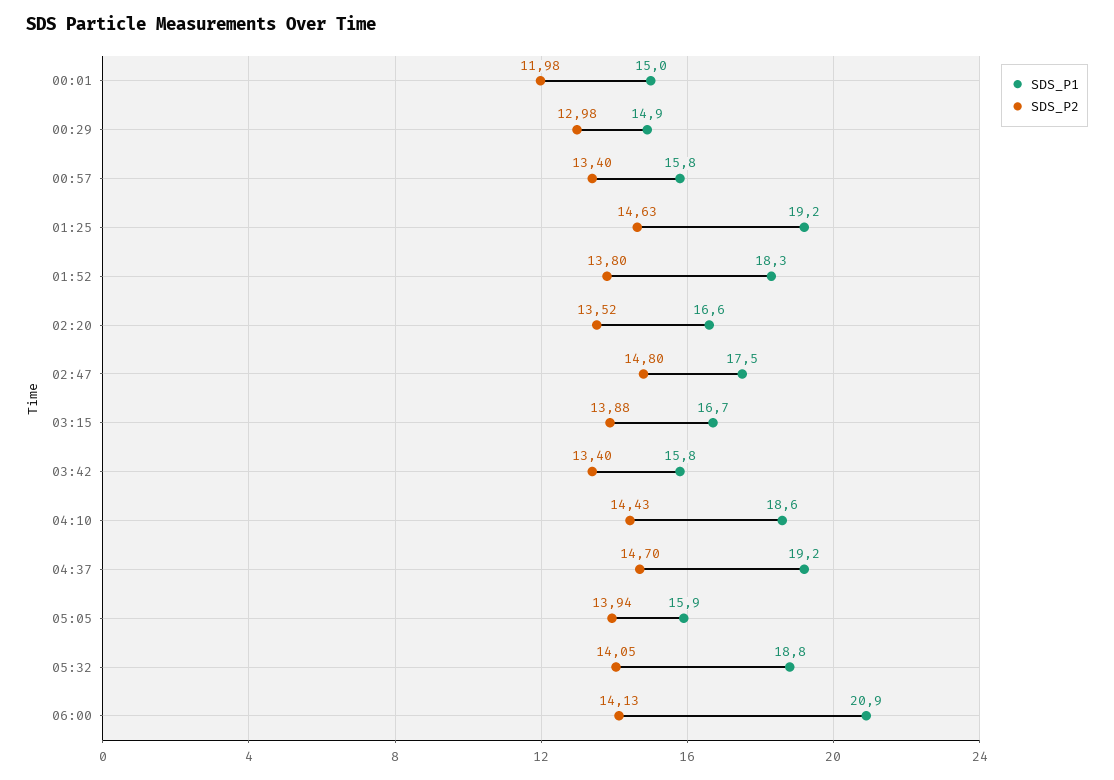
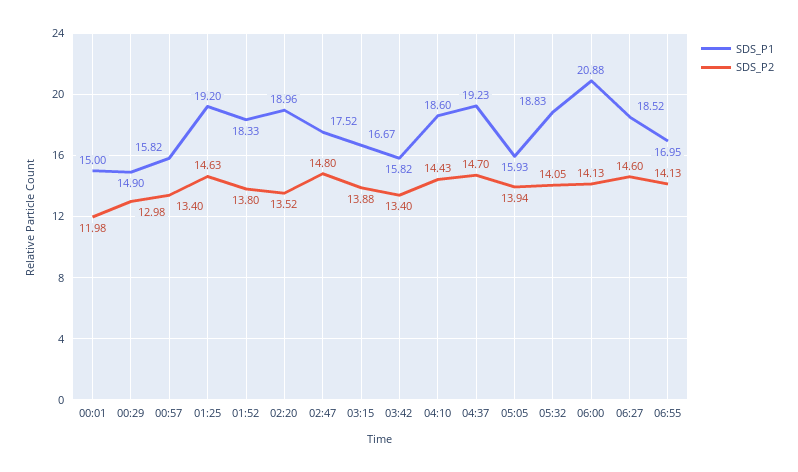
SDS_P1, 02:20: 16.6 -> 18.96
SDS_P1, 06:27: none -> 18.52
SDS_P2, 06:27: none -> 14.6
SDS_P1, 06:55: none -> 16.95
SDS_P2, 06:55: none -> 14.13

